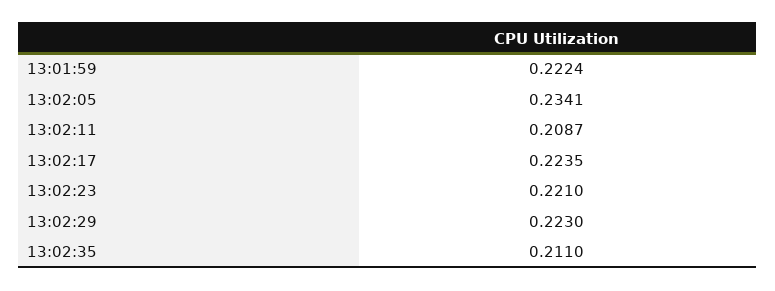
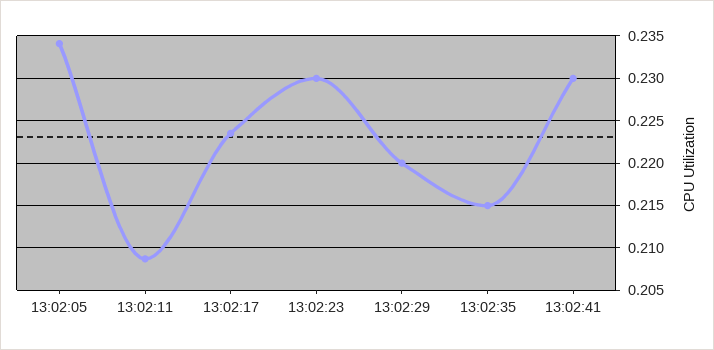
13:01:59: 0.2224 -> none
13:02:23: 0.221 -> 0.23
13:02:29: 0.223 -> 0.22
13:02:35: 0.211 -> 0.215
13:02:41: none -> 0.23

